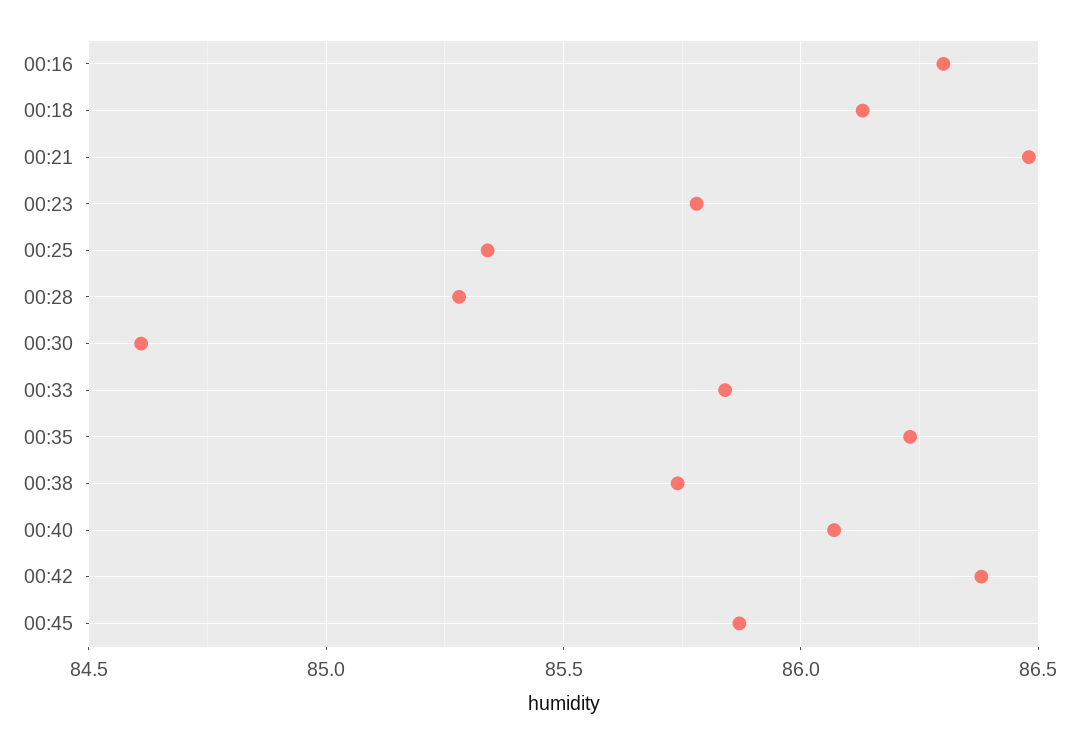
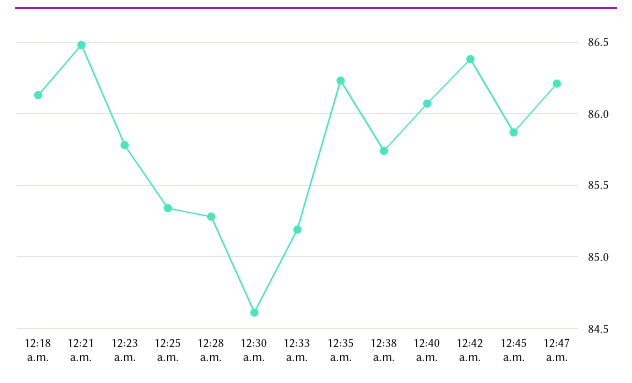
00:16: 86.3 -> none
00:33: 85.85 -> 85.2
12:47 a.m.: none -> 86.2

